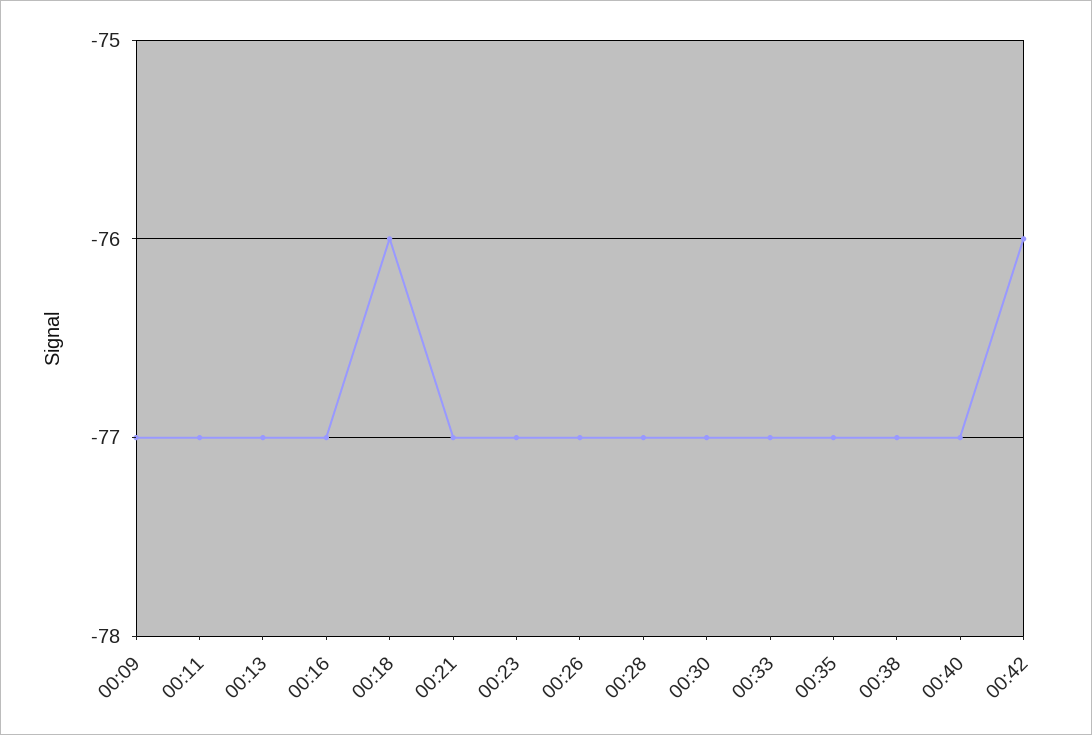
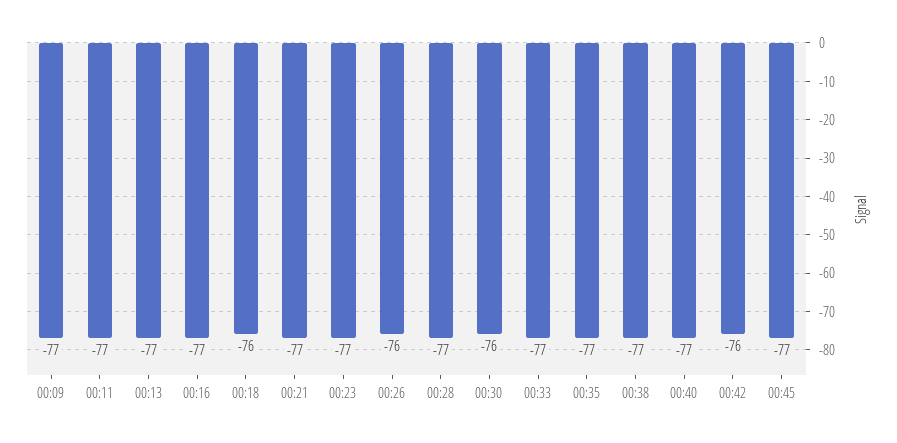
00:26: -77 -> -76
00:30: -77 -> -76
00:45: none -> -77

